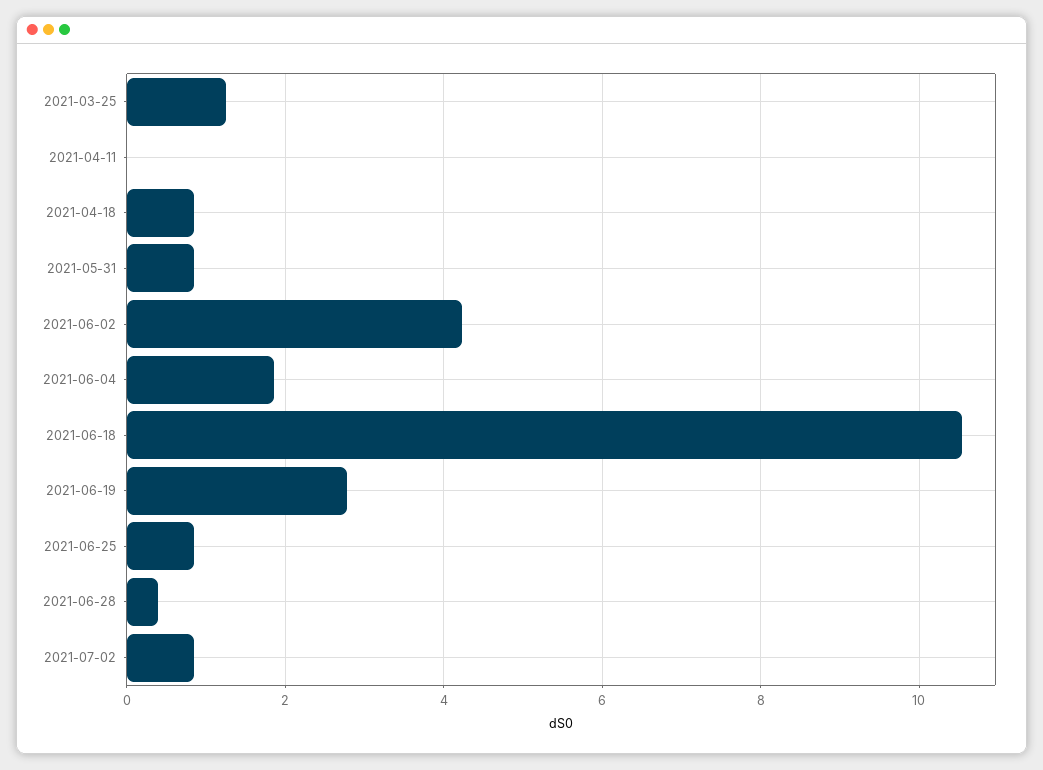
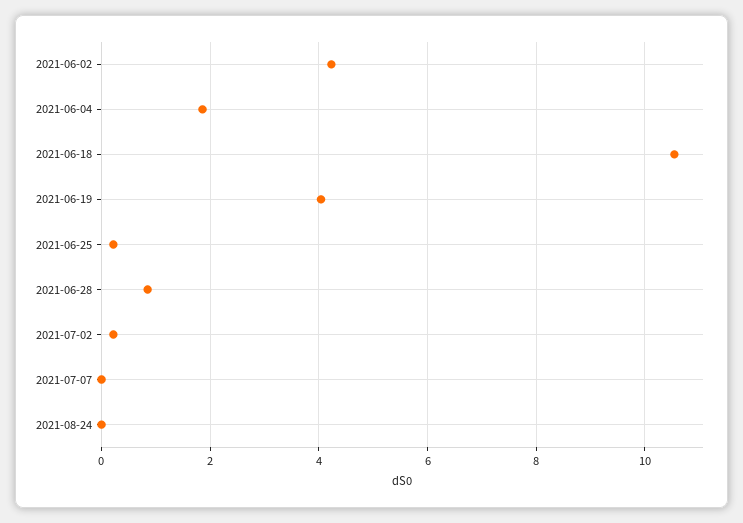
2021-03-25: 1.2 -> none
2021-04-11: 0 -> none
2021-04-18: 0.8 -> none
2021-05-31: 0.8 -> none
2021-06-19: 2.8 -> 4
2021-06-25: 0.8 -> 0.2
2021-06-28: 0.4 -> 0.8
2021-07-02: 0.8 -> 0.2
2021-07-07: none -> 0
2021-08-24: none -> 0

